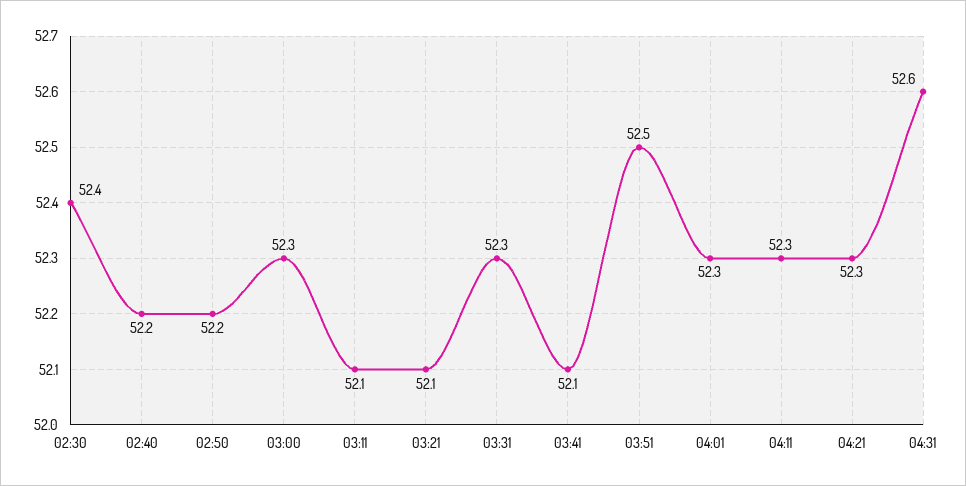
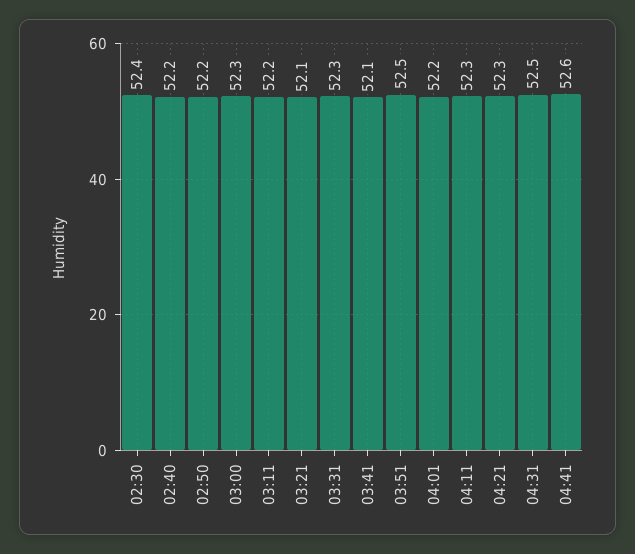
03:11: 52.1 -> 52.2
04:01: 52.3 -> 52.2
04:31: 52.6 -> 52.5
04:41: none -> 52.6

